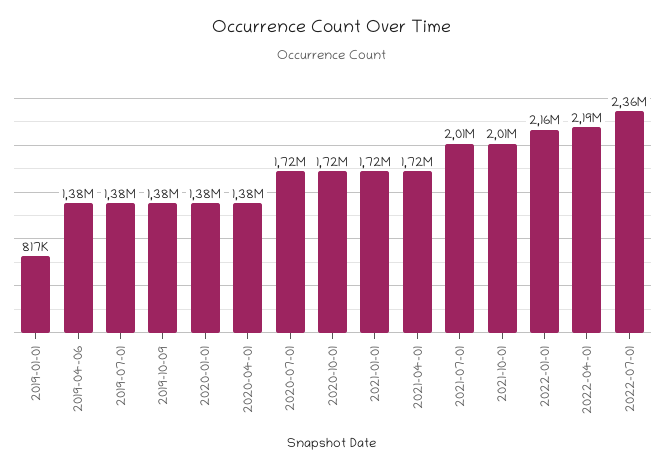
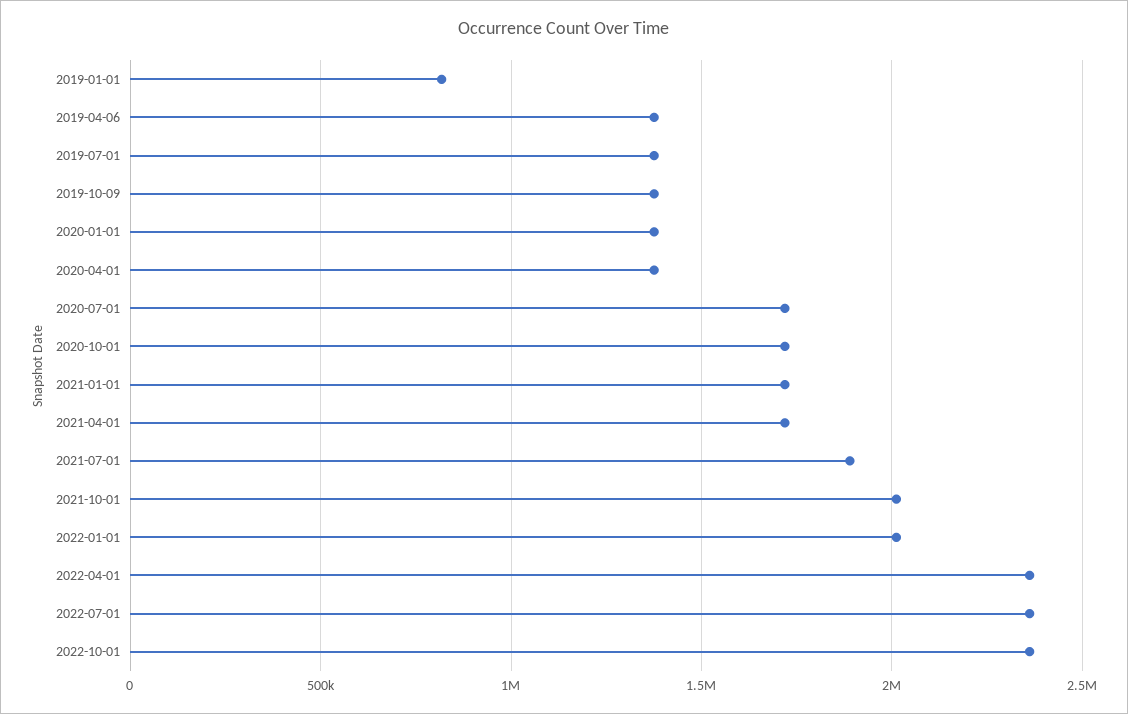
2021-07-01: 2010000 -> 1900000
2022-01-01: 2160000 -> 2000000
2022-04-01: 2190000 -> 2350000
2022-10-01: none -> 2350000

